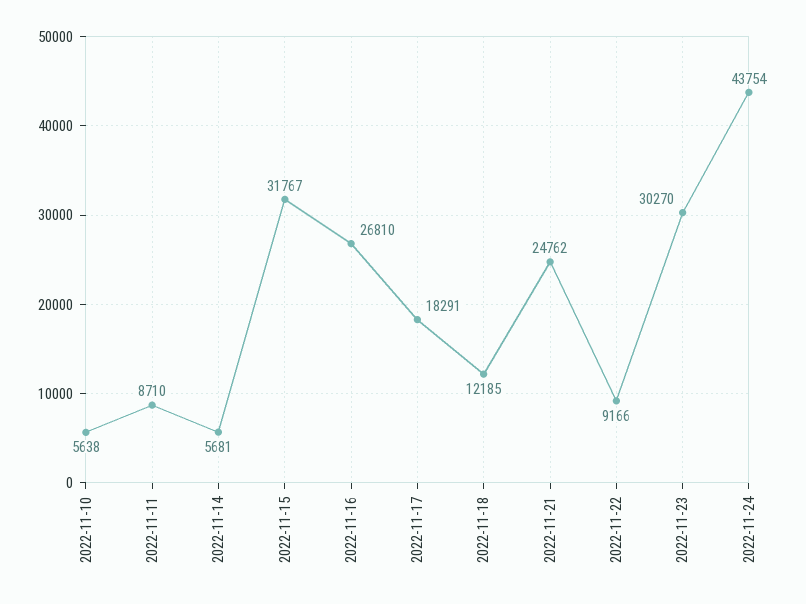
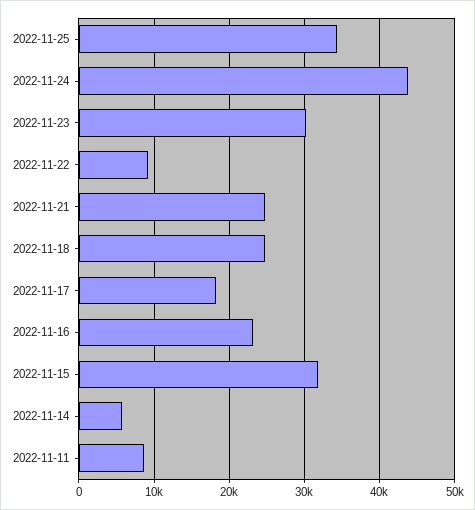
2022-11-10: 5638 -> none
2022-11-16: 26810 -> 23000
2022-11-18: 12185 -> 25000
2022-11-25: none -> 34000

